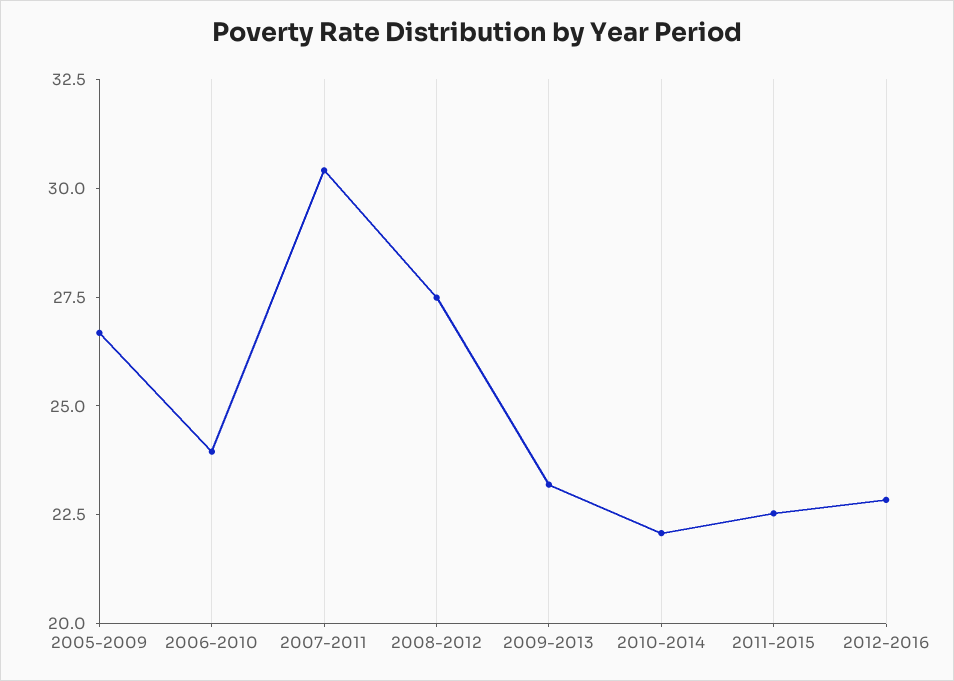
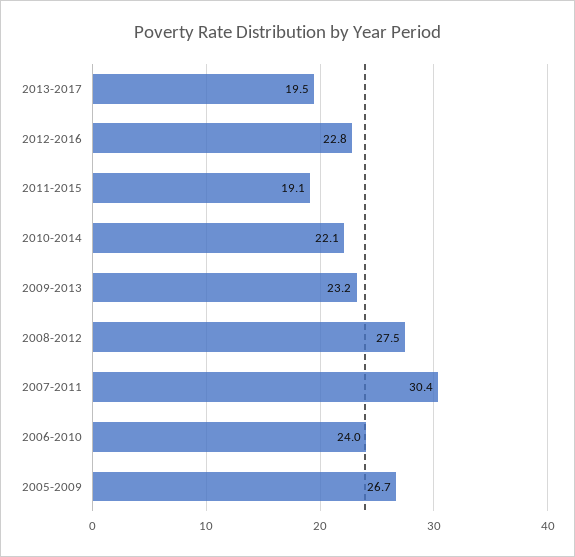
2011-2015: 22.5 -> 19.1
2013-2017: none -> 19.5

